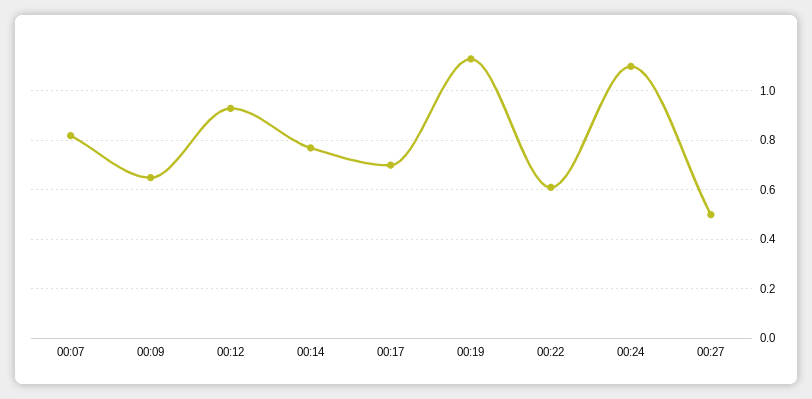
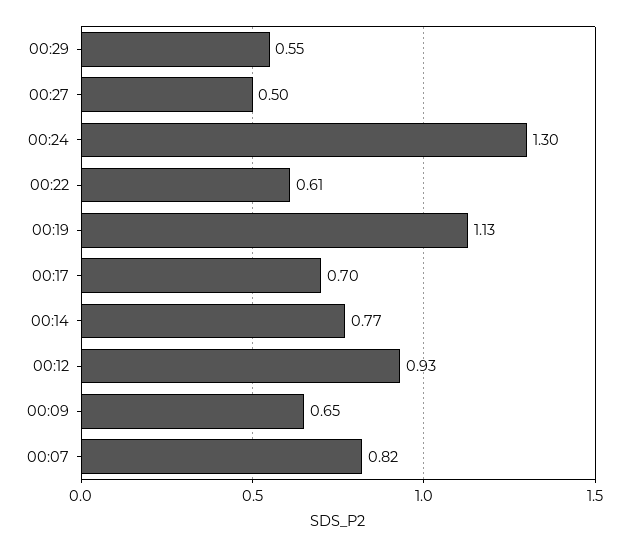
00:24: 1.1 -> 1.3
00:29: none -> 0.55

